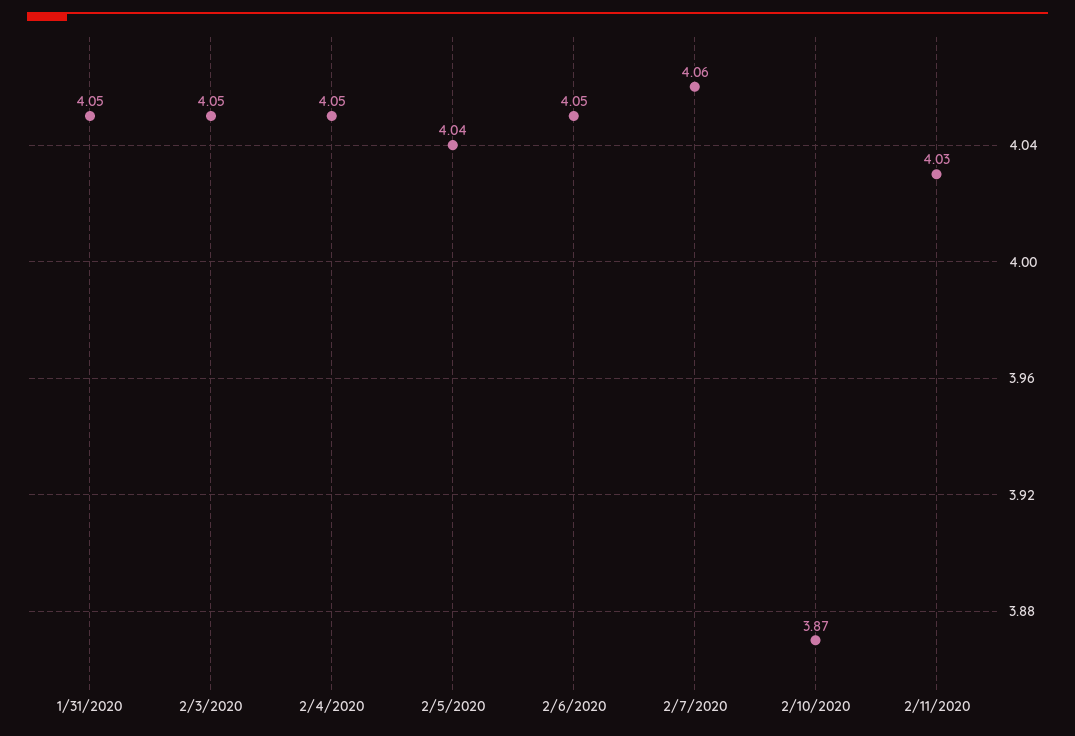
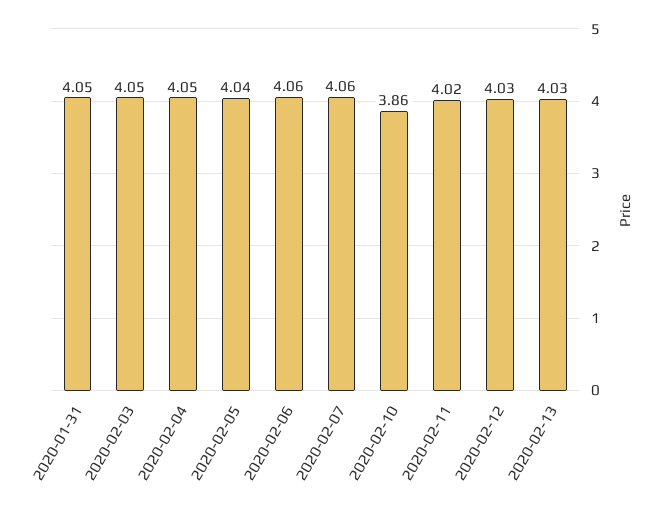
2/6/2020: 4.05 -> 4.06
2/10/2020: 3.87 -> 3.86
2/11/2020: 4.03 -> 4.02
2020-02-12: none -> 4.03
2020-02-13: none -> 4.03

